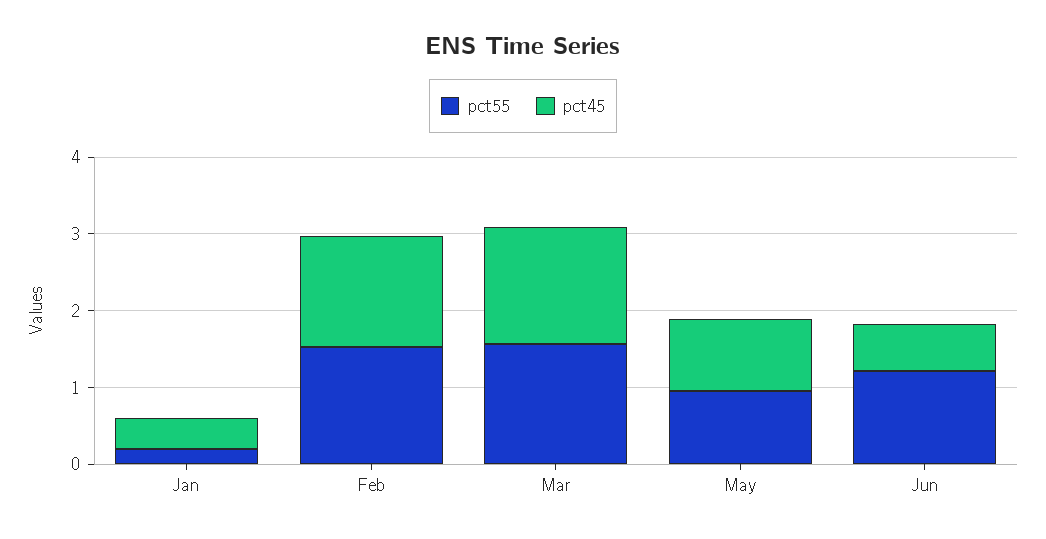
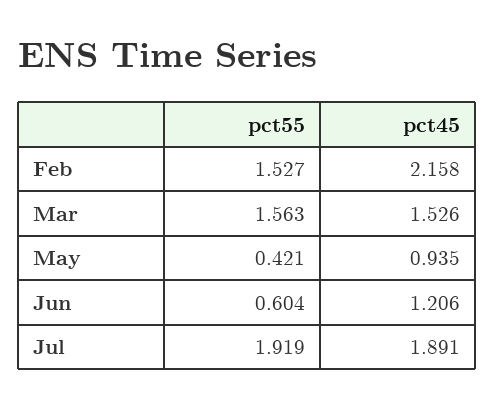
pct55, Jan: 0.2 -> none
pct45, Jan: 0.4 -> none
pct45, Feb: 1.4 -> 2.158
pct55, May: 1 -> 0.421
pct55, Jun: 1.2 -> 0.604
pct45, Jun: 0.6 -> 1.206
pct55, Jul: none -> 1.919
pct45, Jul: none -> 1.891

